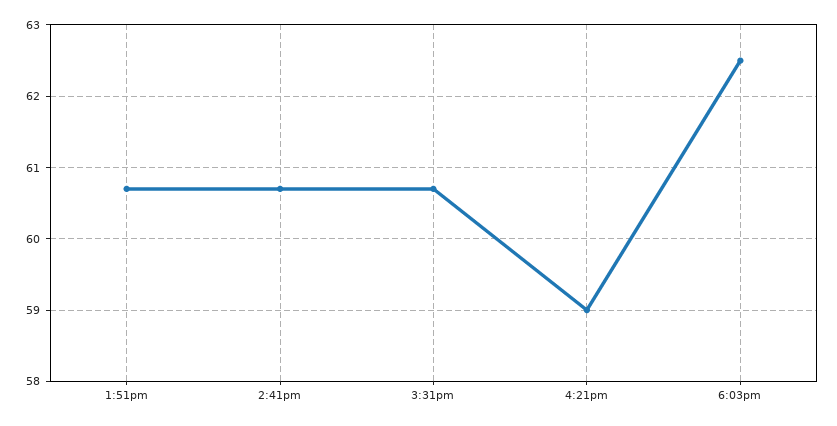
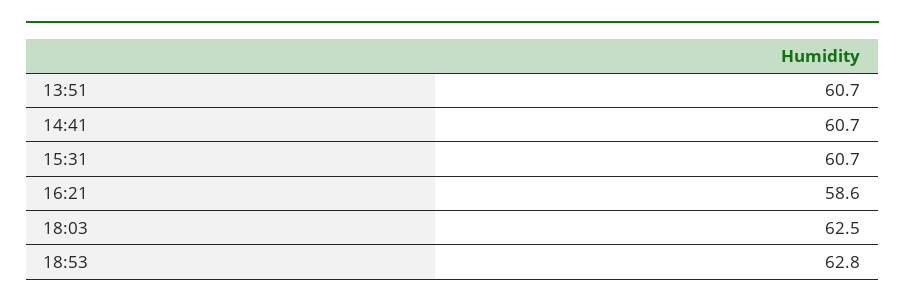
4:21pm: 59 -> 58.6
18:53: none -> 62.8

